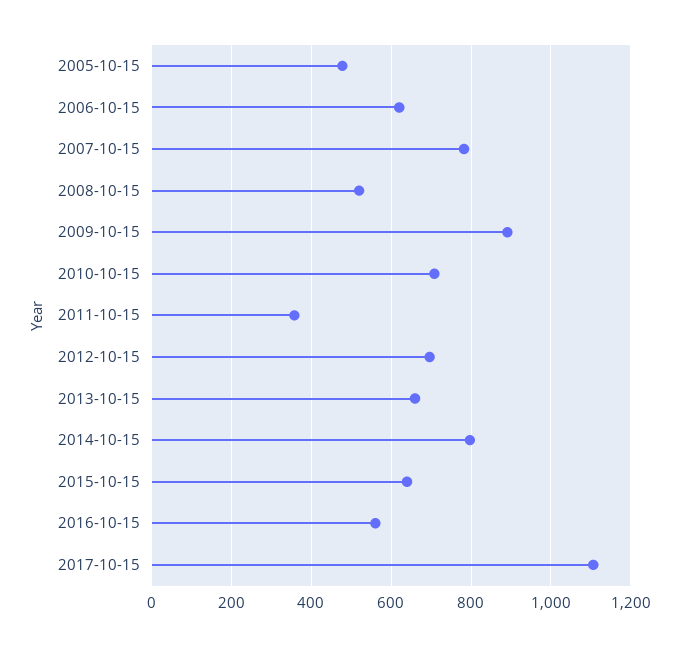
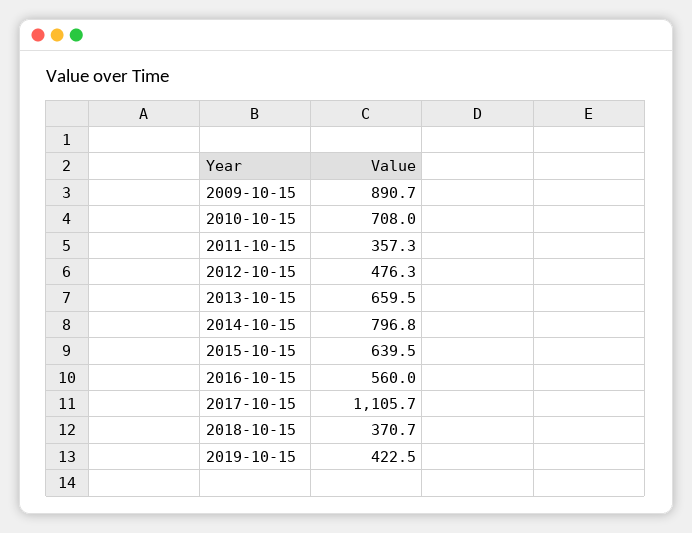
2005-10-15: 480 -> none
2006-10-15: 620 -> none
2007-10-15: 780 -> none
2008-10-15: 520 -> none
2012-10-15: 700 -> 476.3
2018-10-15: none -> 370.7
2019-10-15: none -> 422.5

